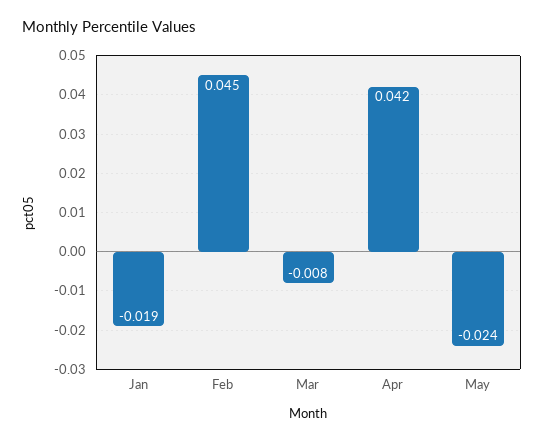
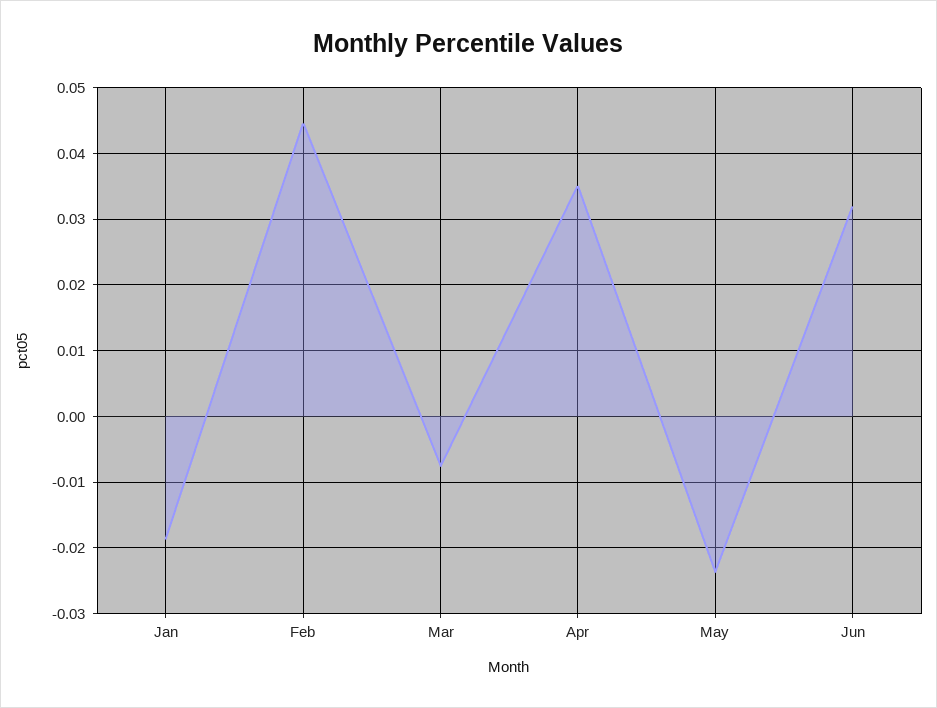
Apr: 0.042 -> 0.035
Jun: none -> 0.032

